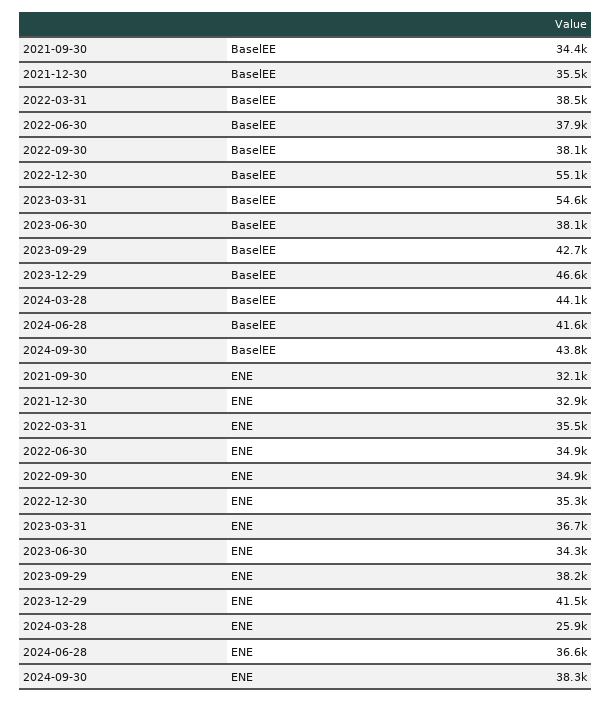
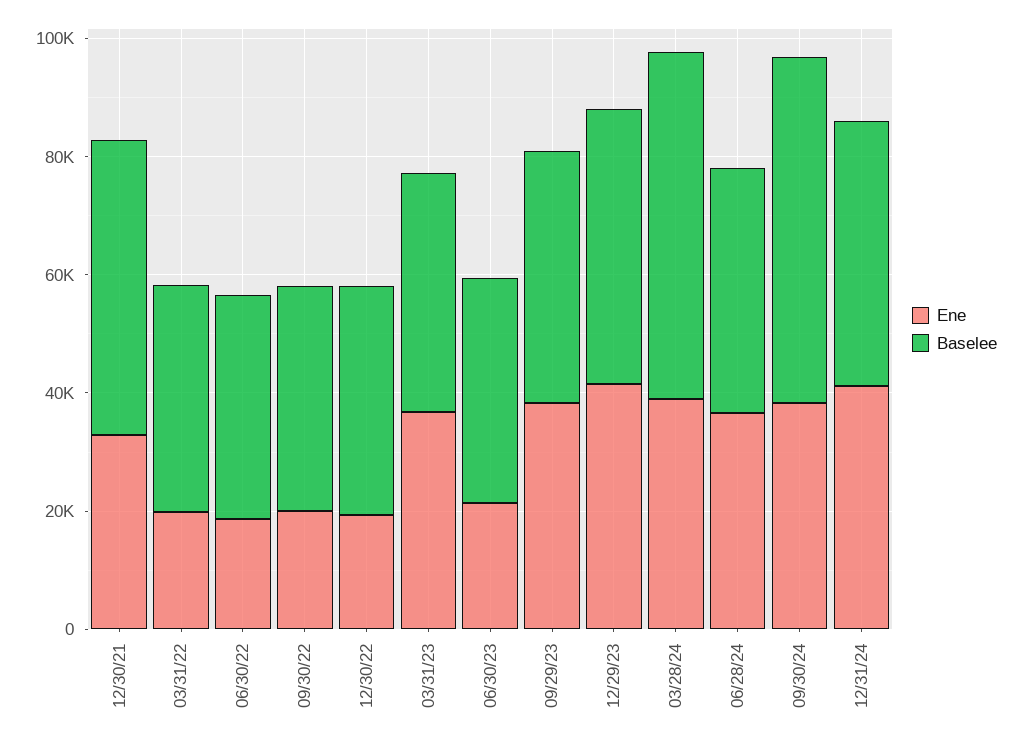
BaselEE, 2021-09-30: 34400 -> none
BaselEE, 2021-12-30: 35500 -> 50000
BaselEE, 2022-12-30: 55100 -> 40000
BaselEE, 2023-03-31: 54600 -> 40000
BaselEE, 2024-03-28: 44100 -> 60000
BaselEE, 2024-09-30: 43800 -> 60000
ENE, 2021-09-30: 32100 -> none
ENE, 2022-03-31: 35500 -> 20000
ENE, 2022-06-30: 34900 -> 20000
ENE, 2022-09-30: 34900 -> 20000
ENE, 2022-12-30: 35300 -> 20000
ENE, 2023-06-30: 34300 -> 20000
ENE, 2024-03-28: 25900 -> 40000
ENE, 12/31/24: none -> 40000
BaselEE, 12/31/24: none -> 45000

